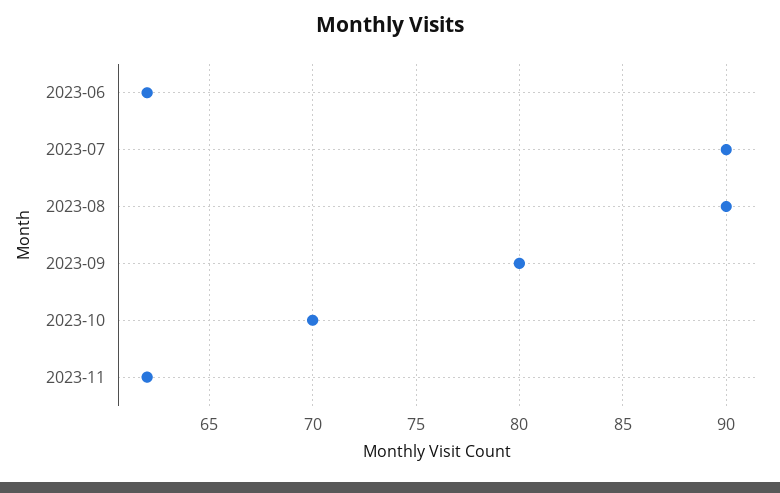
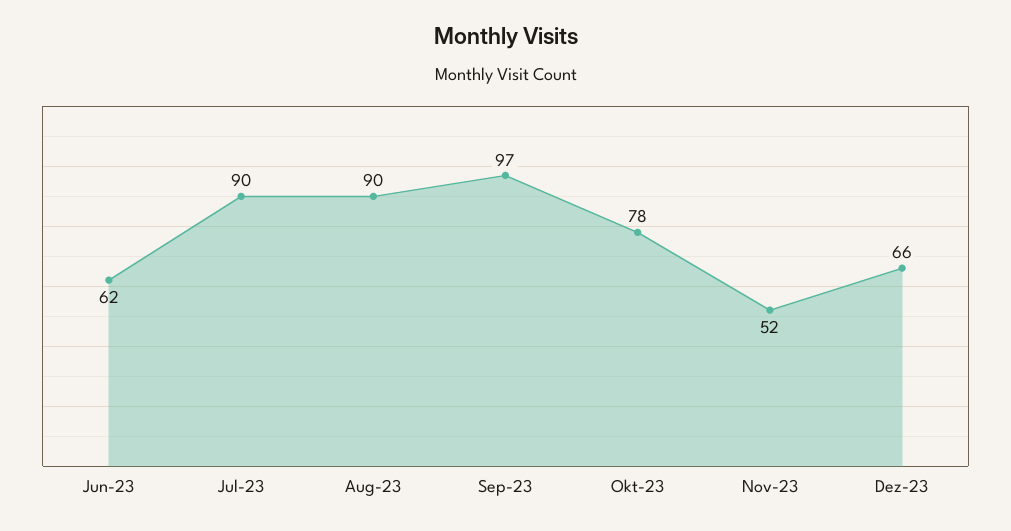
2023-09: 80 -> 97
2023-10: 70 -> 78
2023-11: 62 -> 52
Dez-23: none -> 66

